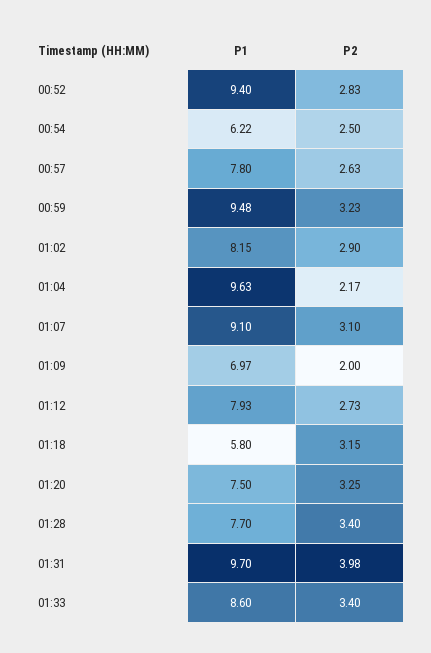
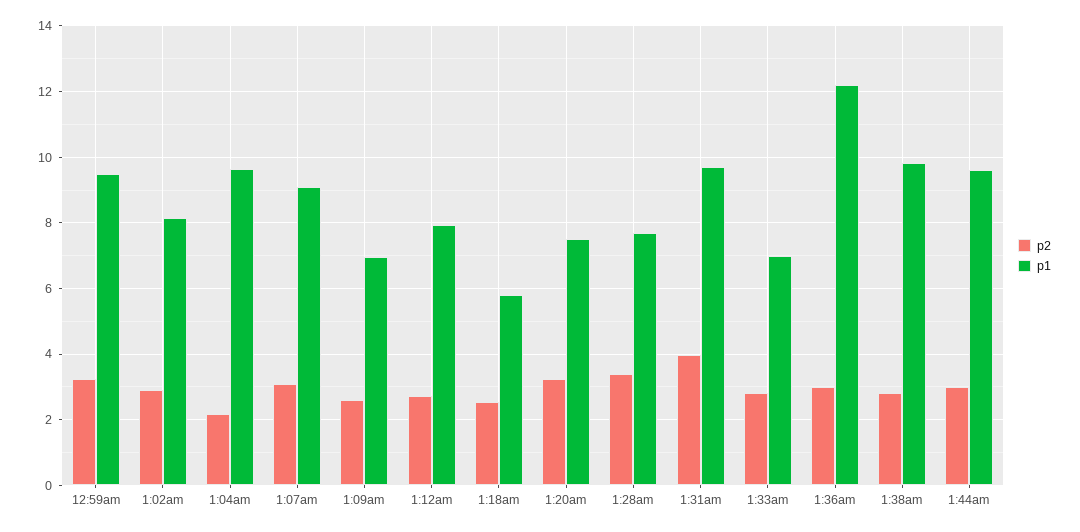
P1, 00:52: 9.4 -> none
P2, 00:52: 2.83 -> none
P1, 00:54: 6.22 -> none
P2, 00:54: 2.5 -> none
P1, 00:57: 7.8 -> none
P2, 00:57: 2.63 -> none
P2, 01:09: 2 -> 2.6
P2, 01:18: 3.15 -> 2.6
P1, 01:33: 8.6 -> 7
P2, 01:33: 3.4 -> 2.8
P2, 1:36am: none -> 3
P1, 1:36am: none -> 12.2
P2, 1:38am: none -> 2.8
P1, 1:38am: none -> 9.8
P2, 1:44am: none -> 3
P1, 1:44am: none -> 9.6

